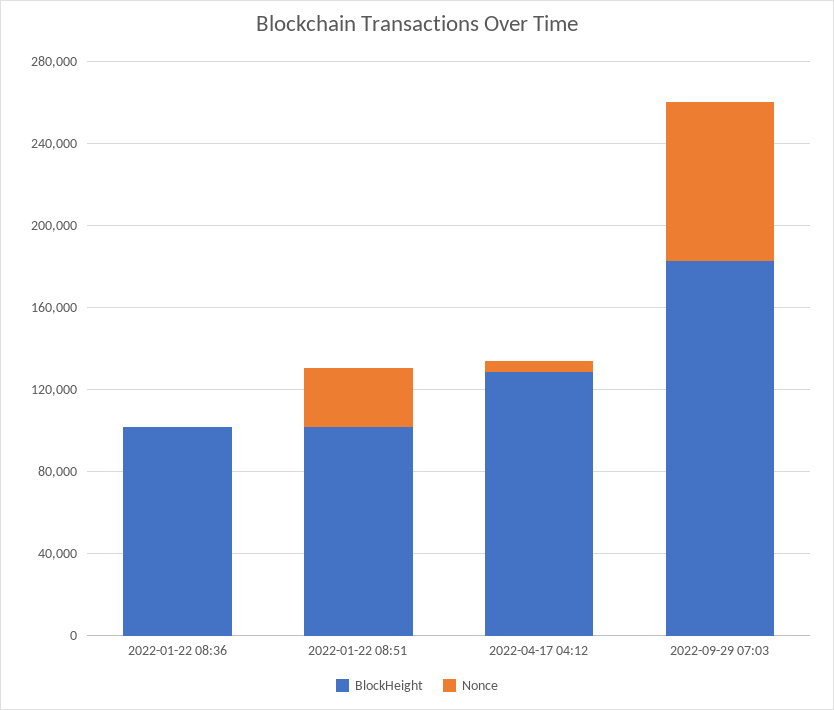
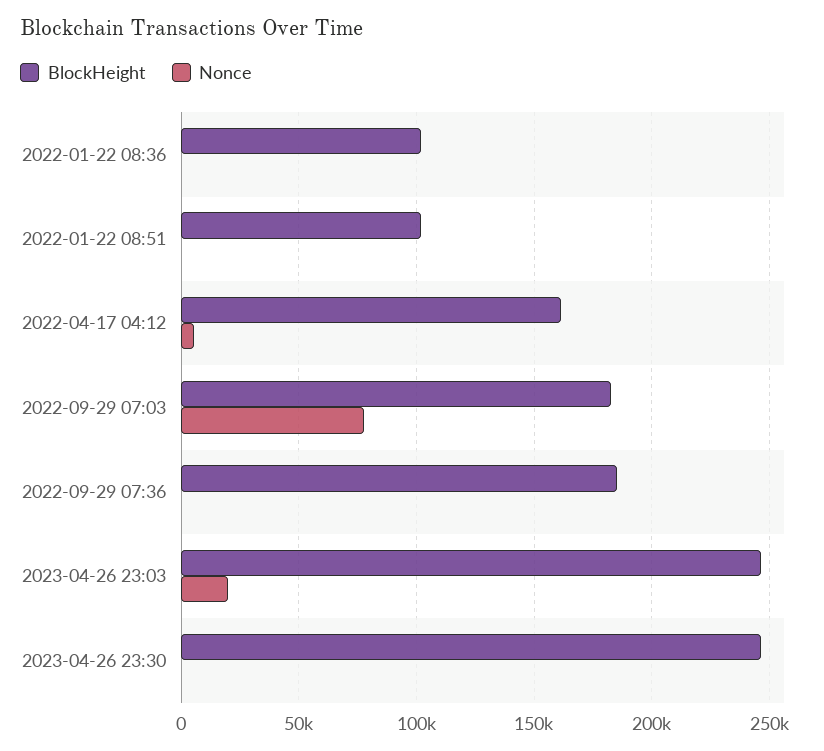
Nonce, 2022-01-22 08:51: 30000 -> 0
BlockHeight, 2022-04-17 04:12: 130000 -> 160000
BlockHeight, 2022-09-29 07:36: none -> 185000
Nonce, 2022-09-29 07:36: none -> 0
BlockHeight, 2023-04-26 23:03: none -> 245000
Nonce, 2023-04-26 23:03: none -> 20000
BlockHeight, 2023-04-26 23:30: none -> 245000
Nonce, 2023-04-26 23:30: none -> 0

